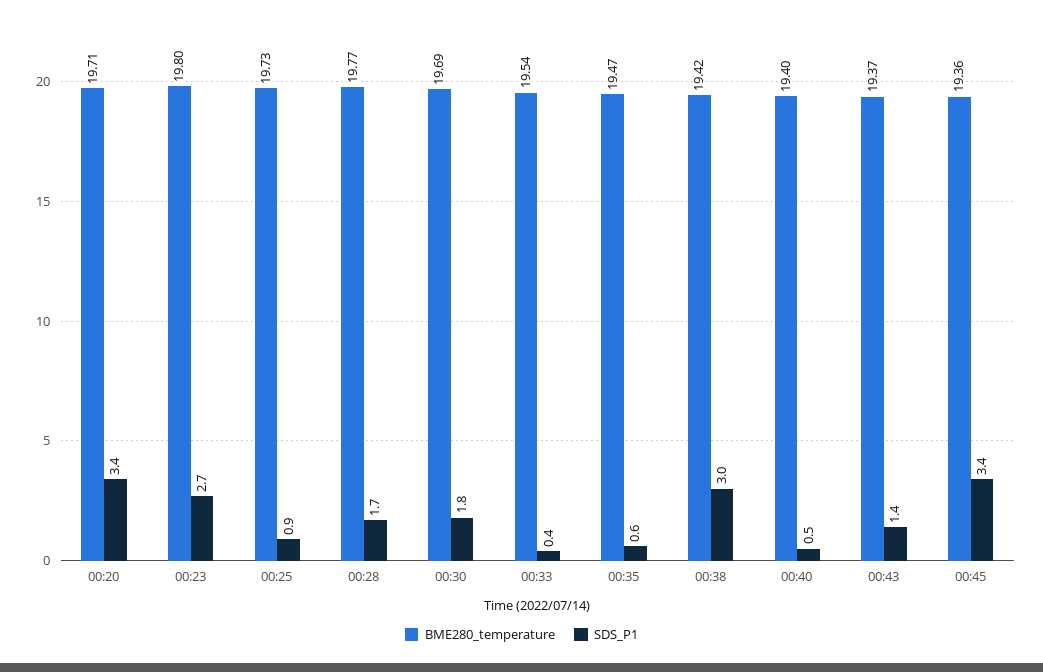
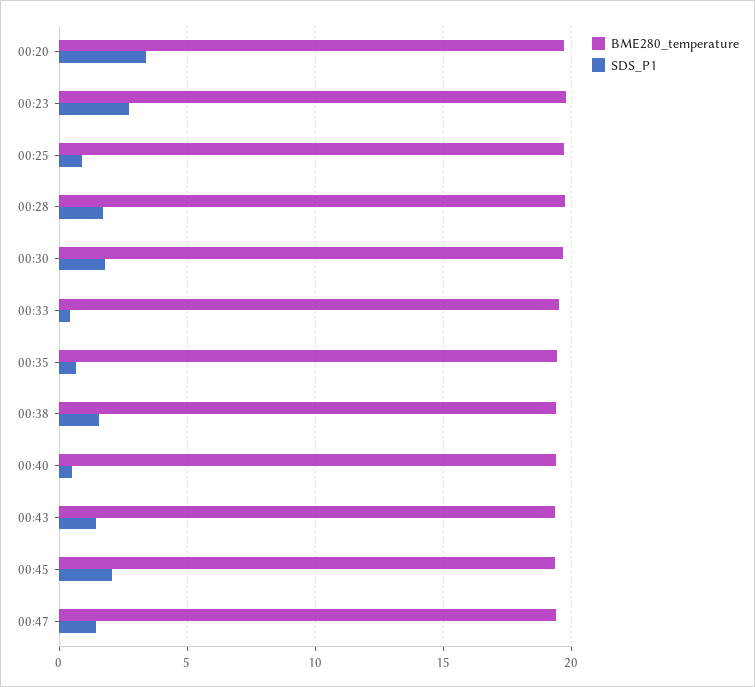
SDS_P1, 00:38: 3 -> 1.5
SDS_P1, 00:45: 3.4 -> 2
BME280_temperature, 00:47: none -> 19.5
SDS_P1, 00:47: none -> 1.5

